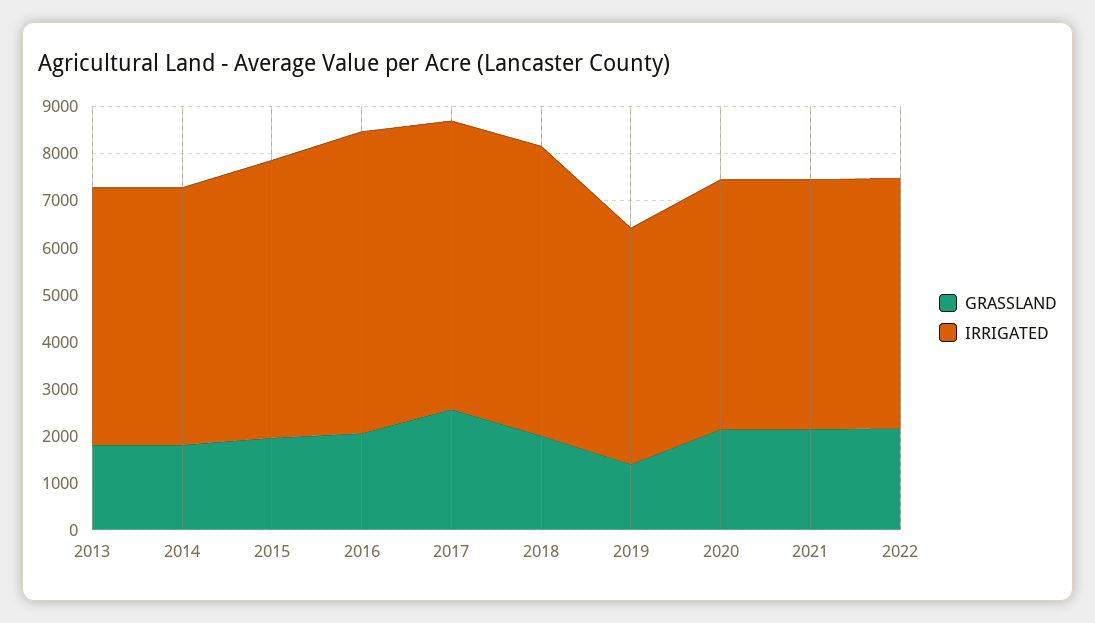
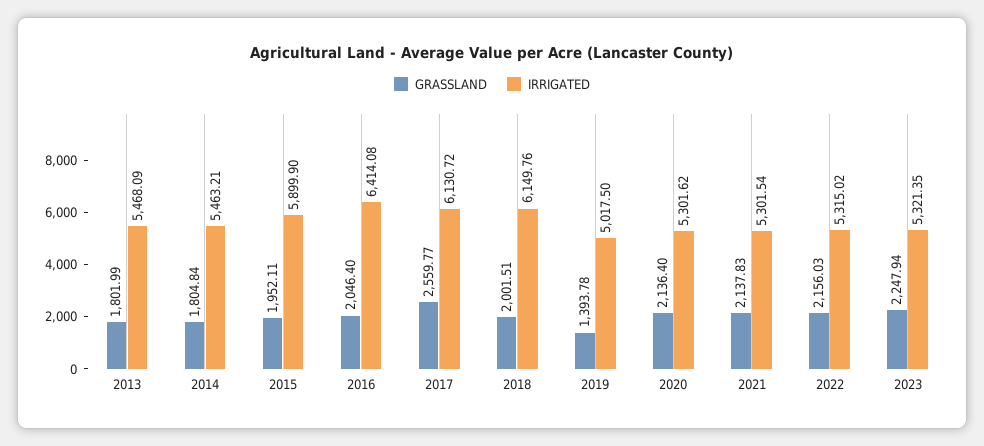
GRASSLAND, 2023: none -> 2247.94
IRRIGATED, 2023: none -> 5321.35

